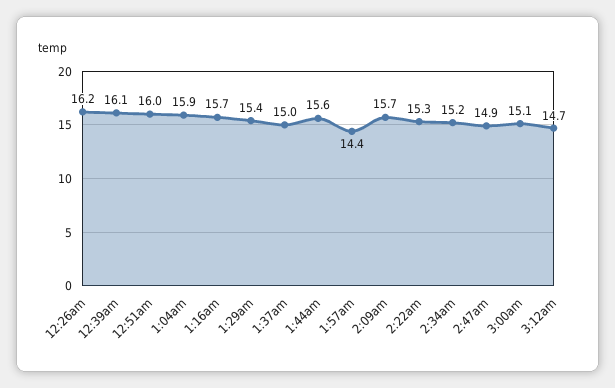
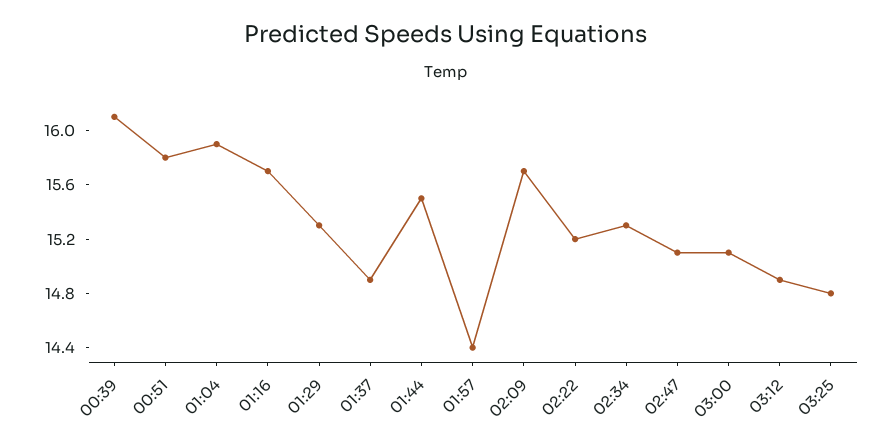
12:26am: 16.2 -> none
12:51am: 16 -> 15.8
1:29am: 15.4 -> 15.3
1:37am: 15 -> 14.9
1:44am: 15.6 -> 15.5
2:22am: 15.3 -> 15.2
2:34am: 15.2 -> 15.3
2:47am: 14.9 -> 15.1
3:12am: 14.7 -> 14.9
03:25: none -> 14.8

